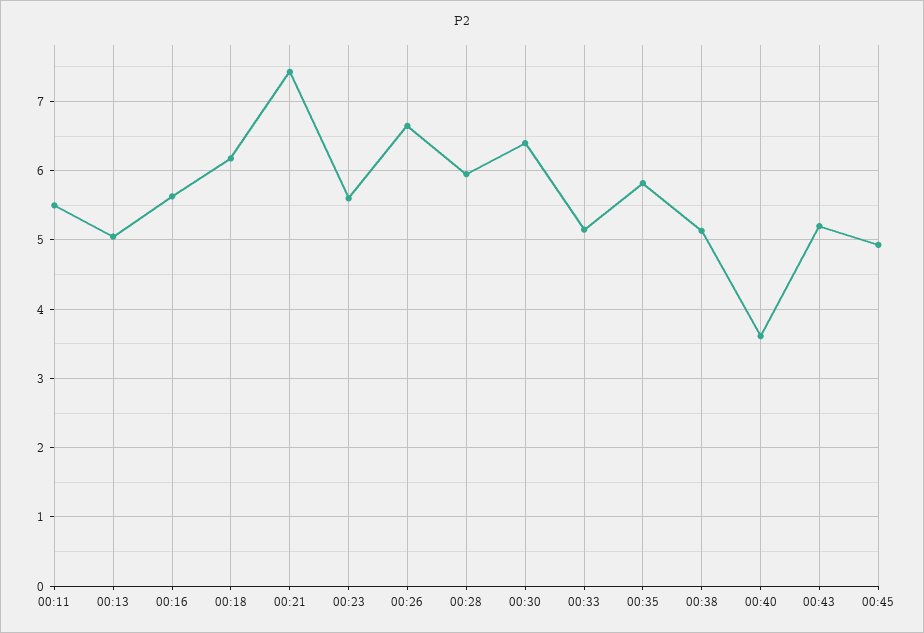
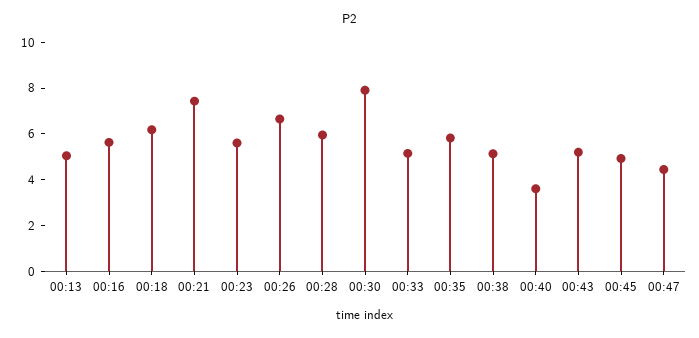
00:11: 5.5 -> none
00:30: 6.4 -> 8
00:47: none -> 4.5

